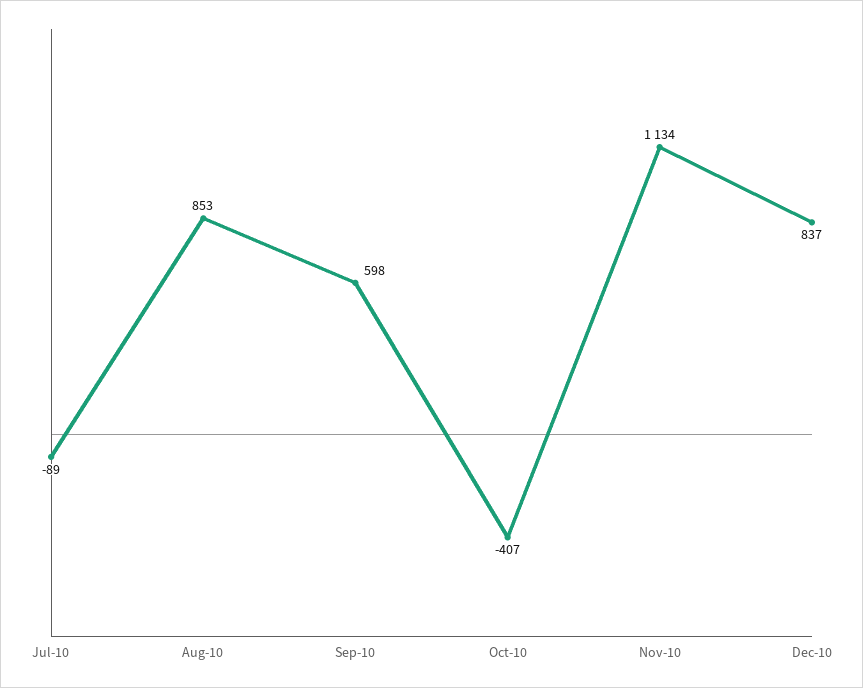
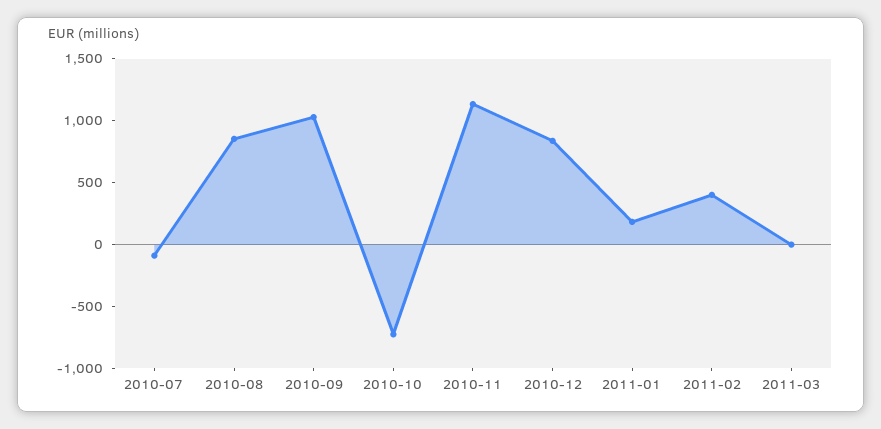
Sep-10: 598 -> 1000
Oct-10: -407 -> -700
2011-01: none -> 200
2011-02: none -> 400
2011-03: none -> 0

